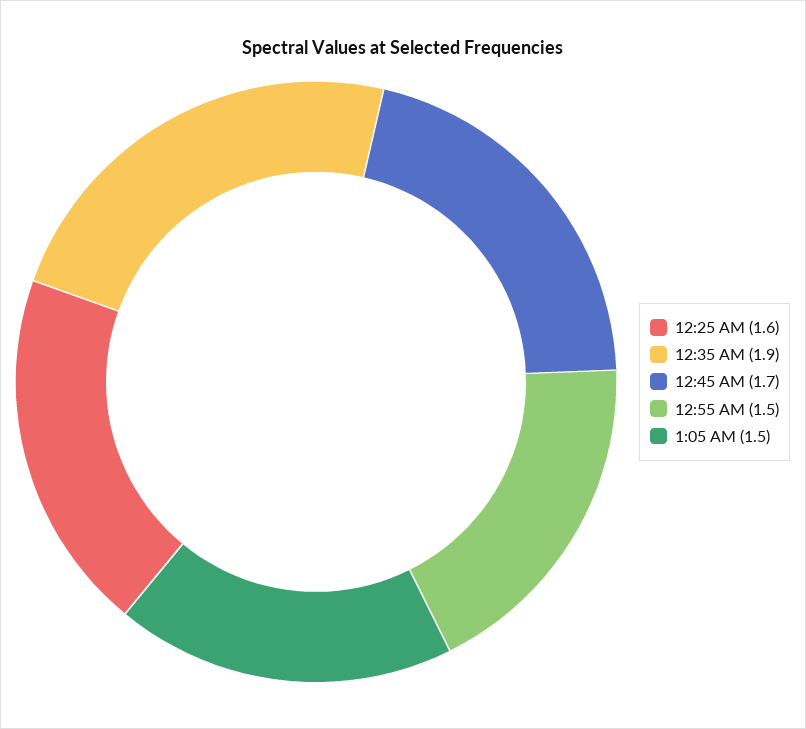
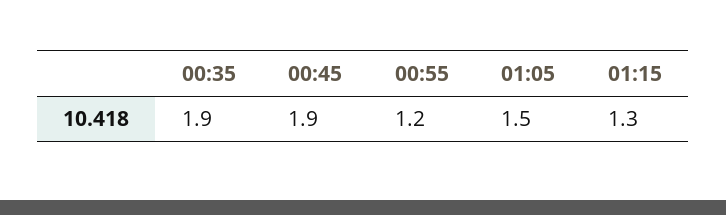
12:25 AM: 1.6 -> none
12:45 AM: 1.7 -> 1.9
12:55 AM: 1.5 -> 1.2
01:15: none -> 1.3

